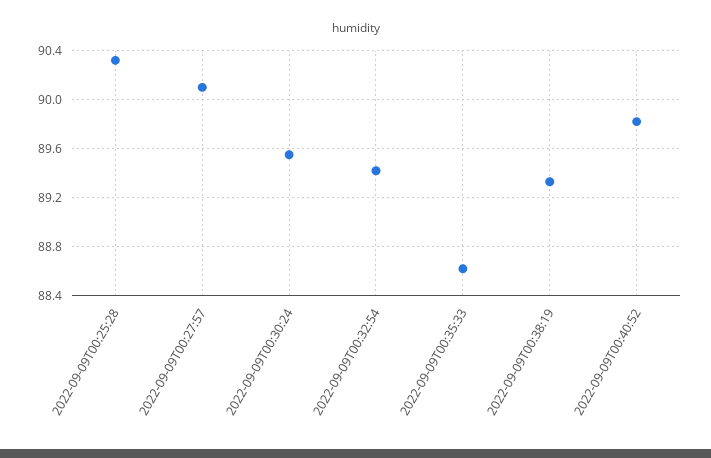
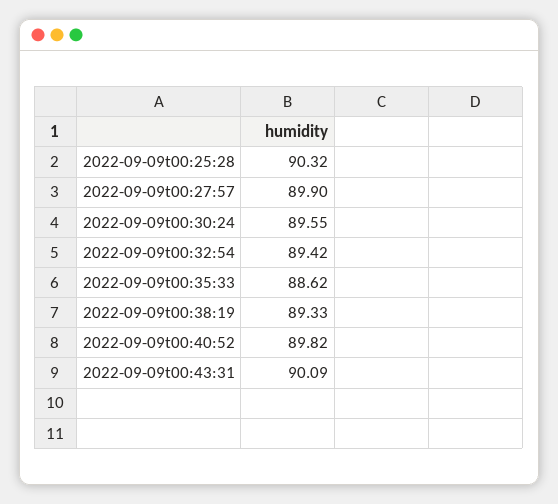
2022-09-09T00:27:57: 90.1 -> 89.9
2022-09-09t00:43:31: none -> 90.09

